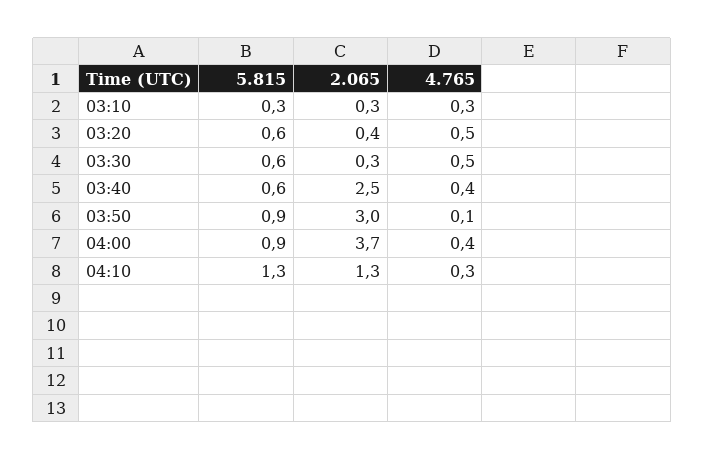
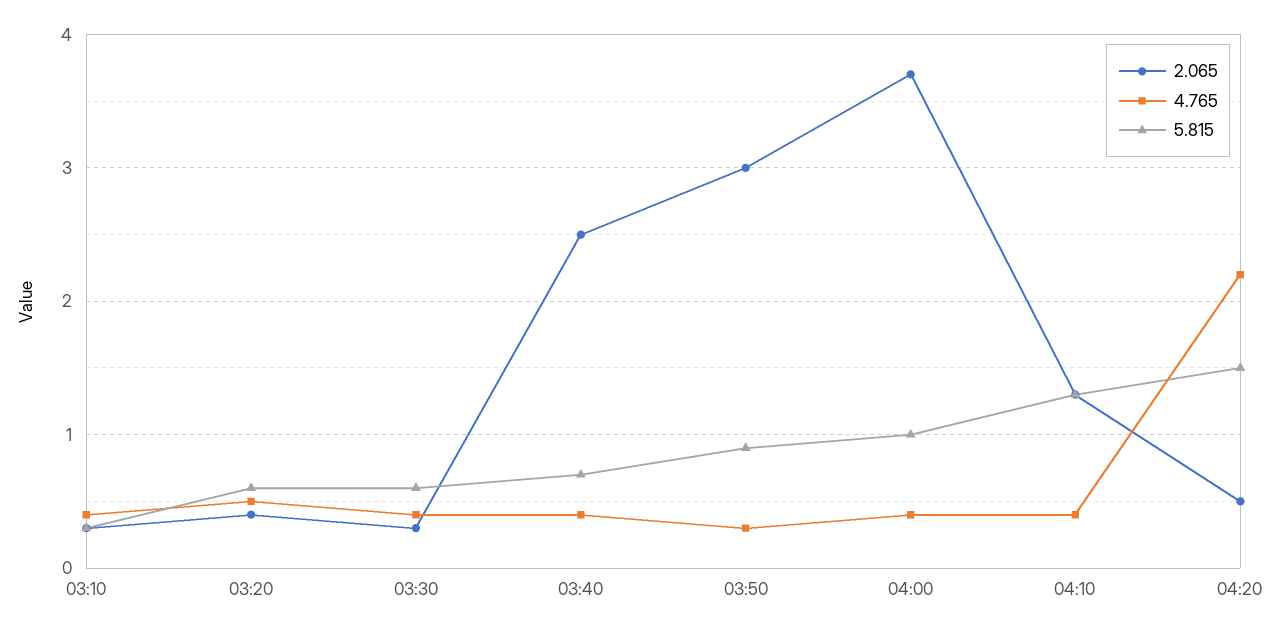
4.765, 03:10: 0.3 -> 0.4
4.765, 03:30: 0.5 -> 0.4
5.815, 03:40: 0.6 -> 0.7
4.765, 03:50: 0.1 -> 0.3
5.815, 04:00: 0.9 -> 1
4.765, 04:10: 0.3 -> 0.4
2.065, 04:20: none -> 0.5
4.765, 04:20: none -> 2.2
5.815, 04:20: none -> 1.5

